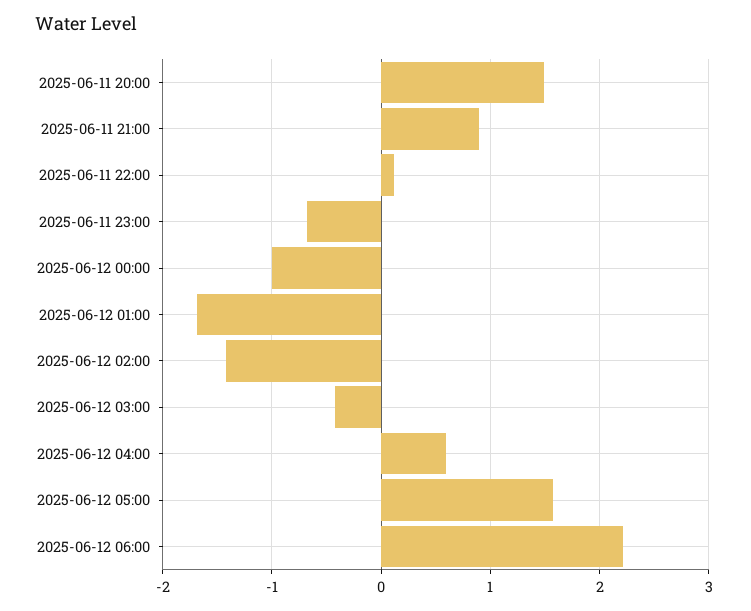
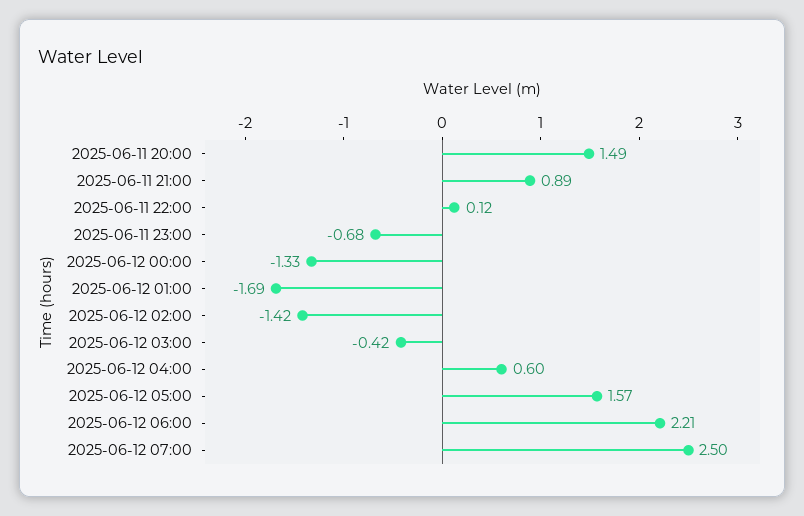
2025-06-12 00:00: -1 -> -1.33
2025-06-12 07:00: none -> 2.5

